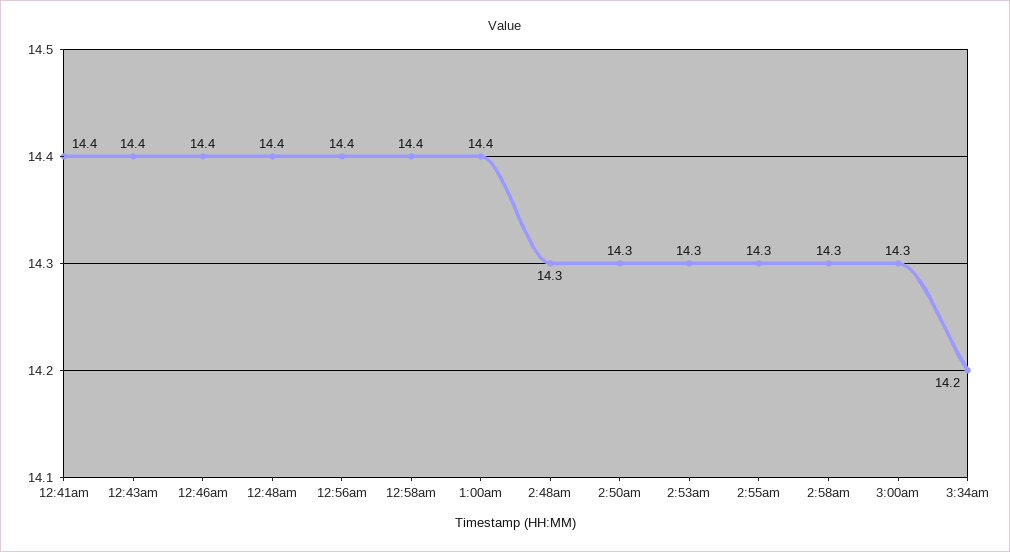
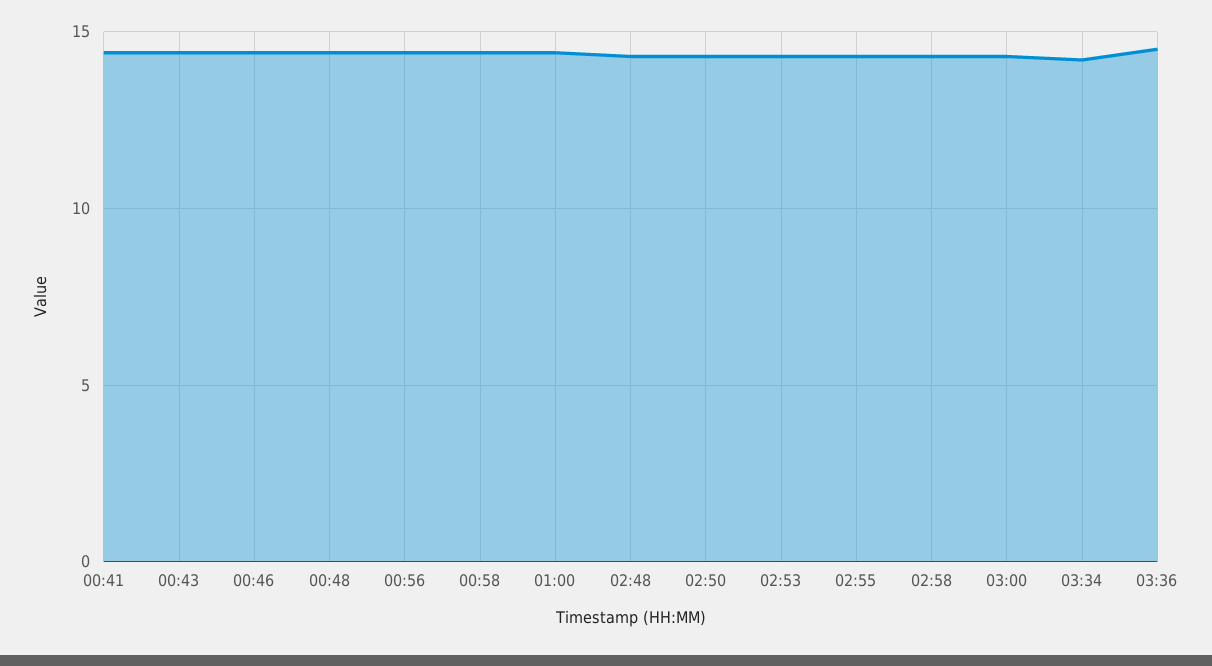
03:36: none -> 14.5

